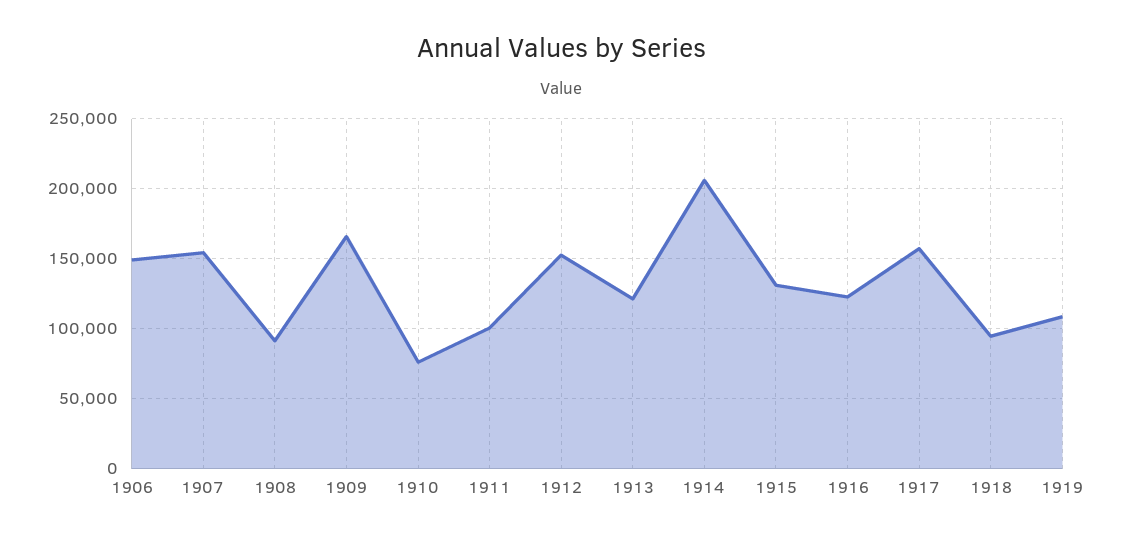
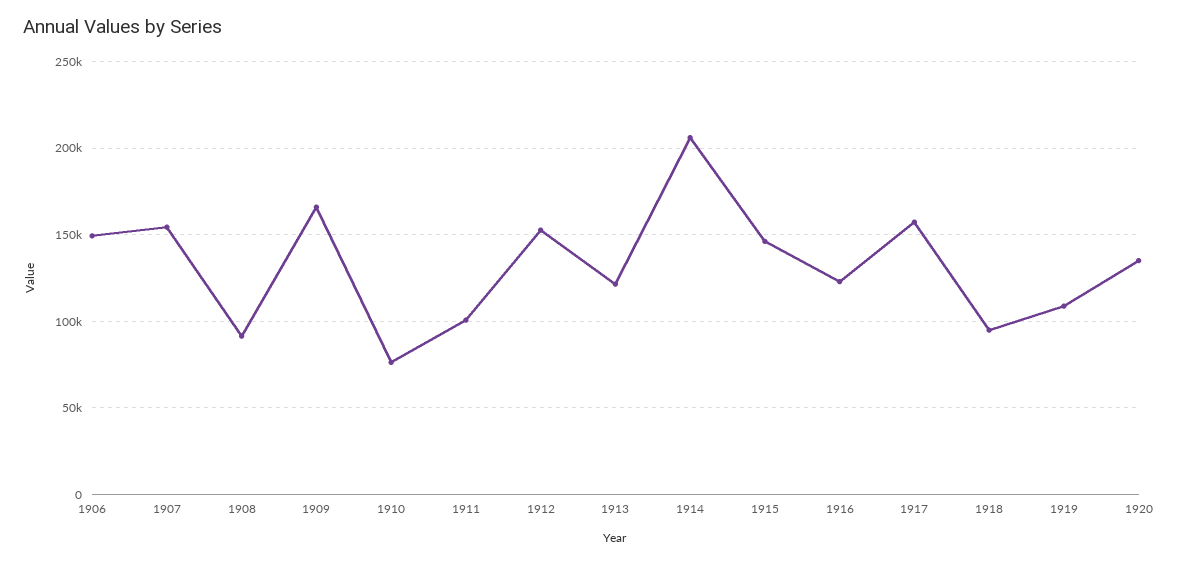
1915: 130000 -> 145000
1920: none -> 135000

